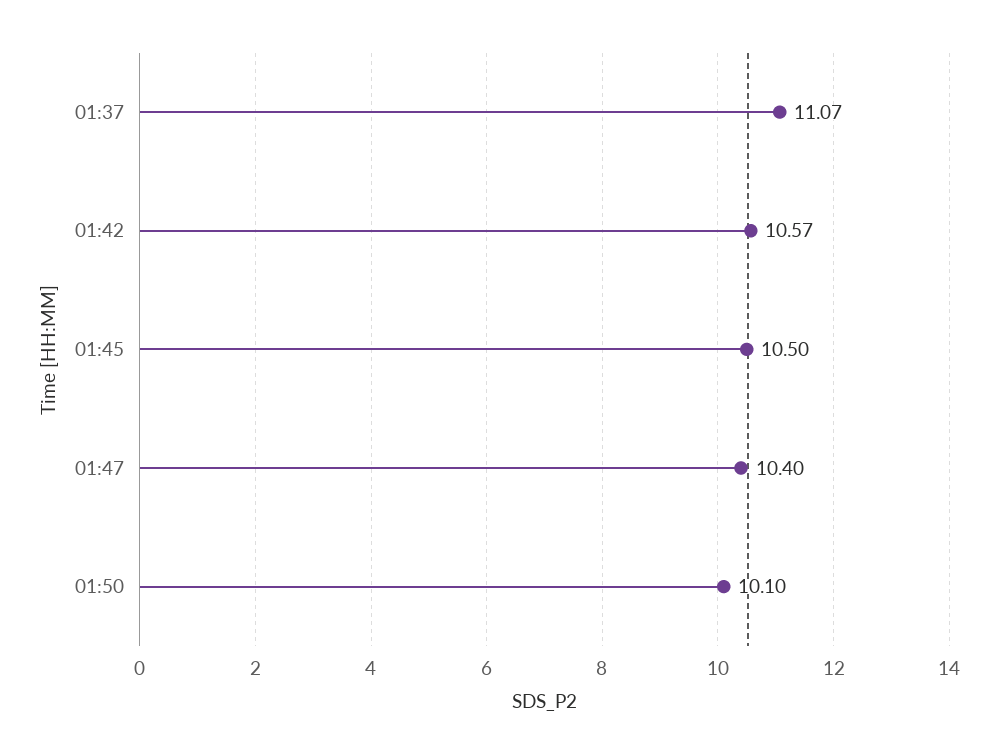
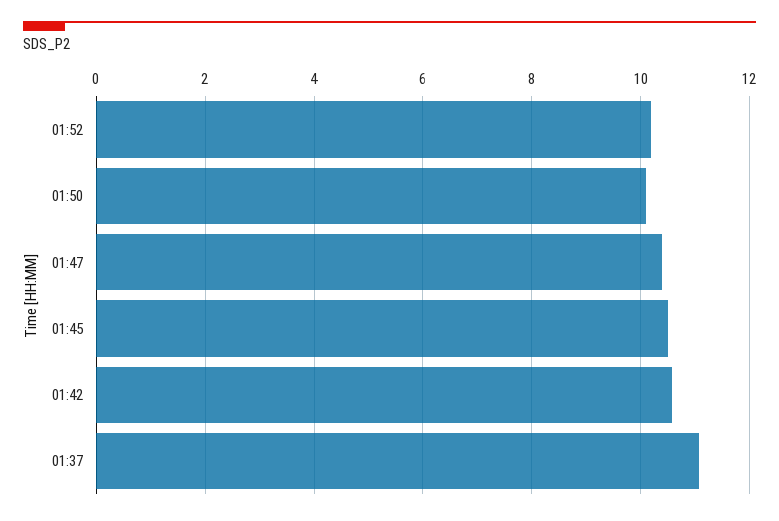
01:52: none -> 10.2

